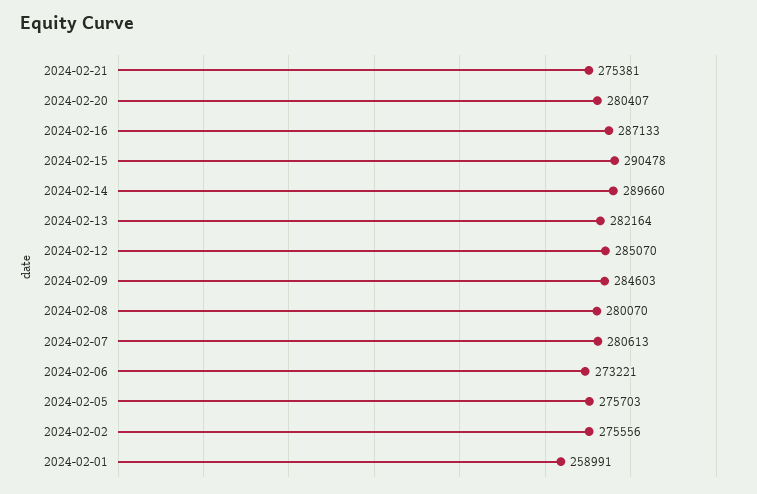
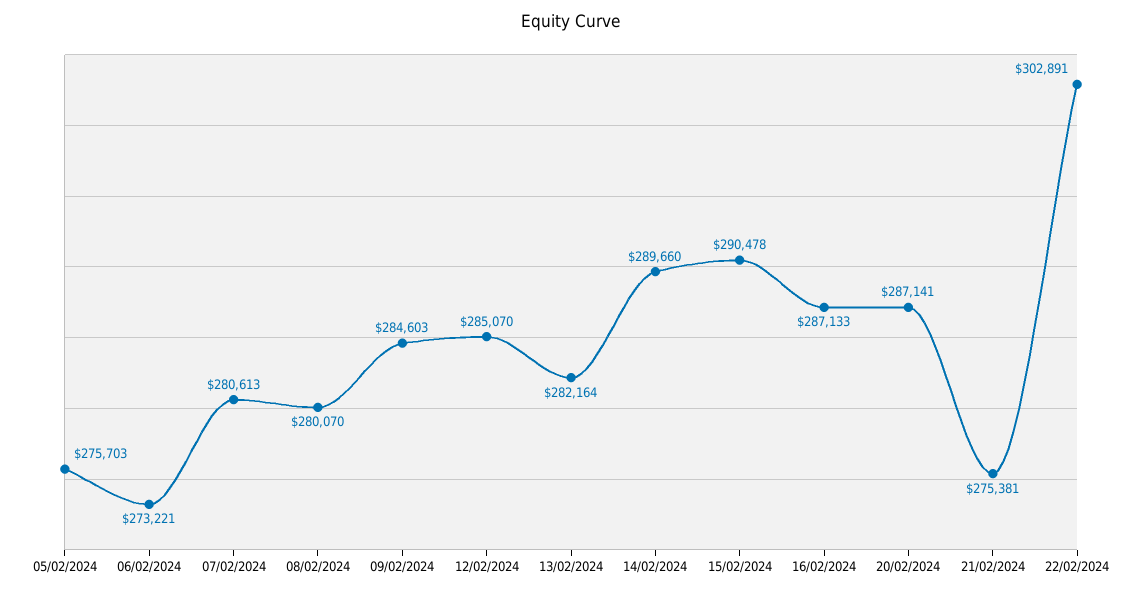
2024-02-20: 280407 -> 287141
2024-02-02: 275556 -> none
2024-02-01: 258991 -> none
22/02/2024: none -> 302891

